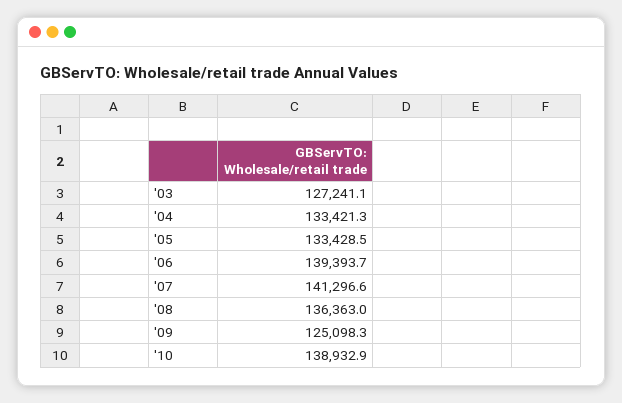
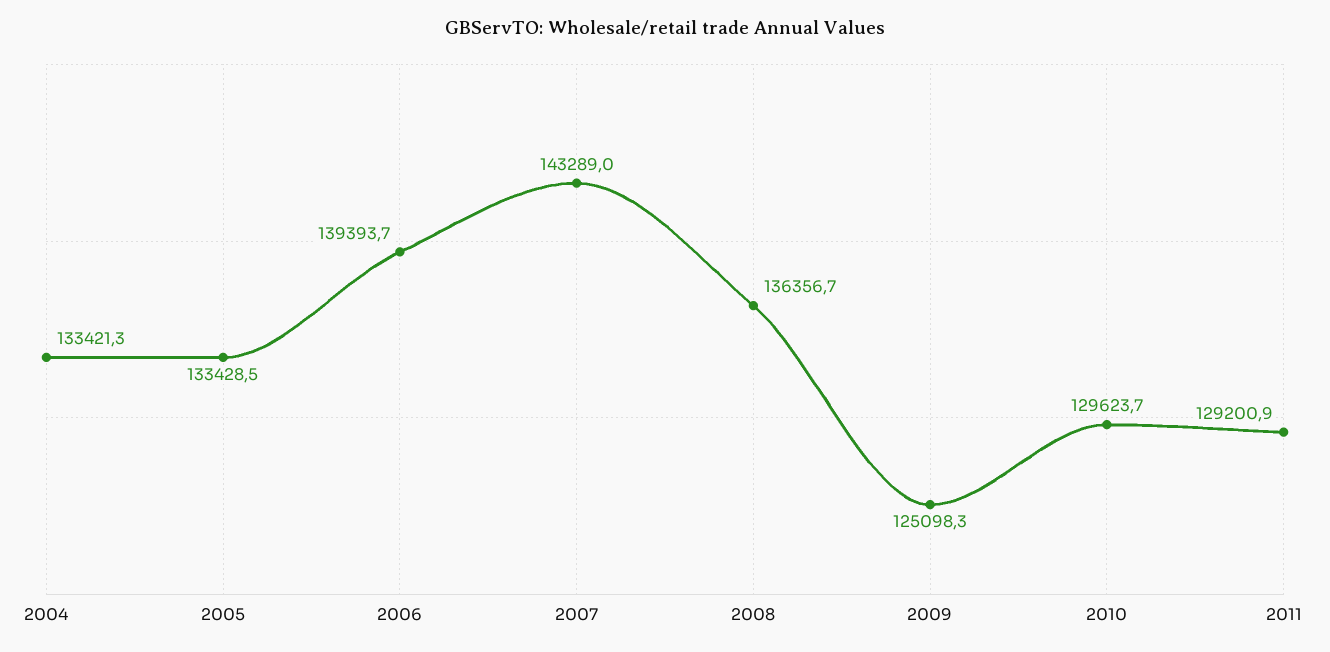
'03: 127241.1 -> none
'07: 141296.6 -> 143289
'08: 136363 -> 136356.7
'10: 138932.9 -> 129623.7
2011: none -> 129200.9

